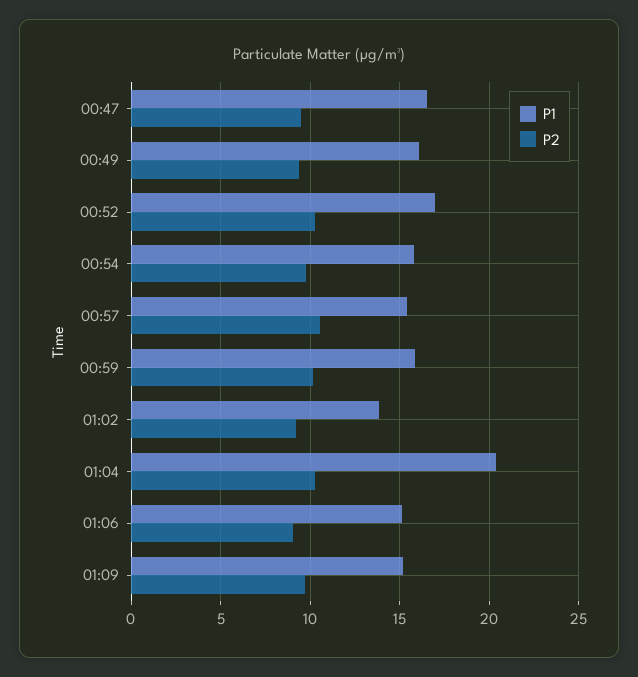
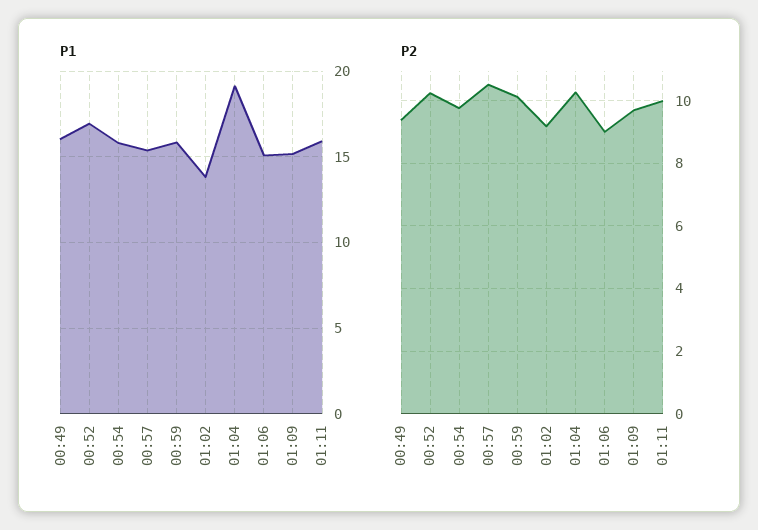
P1, 00:47: 16.5 -> none
P2, 00:47: 9.5 -> none
P1, 01:04: 20.5 -> 19
P1, 01:11: none -> 16
P2, 01:11: none -> 10

